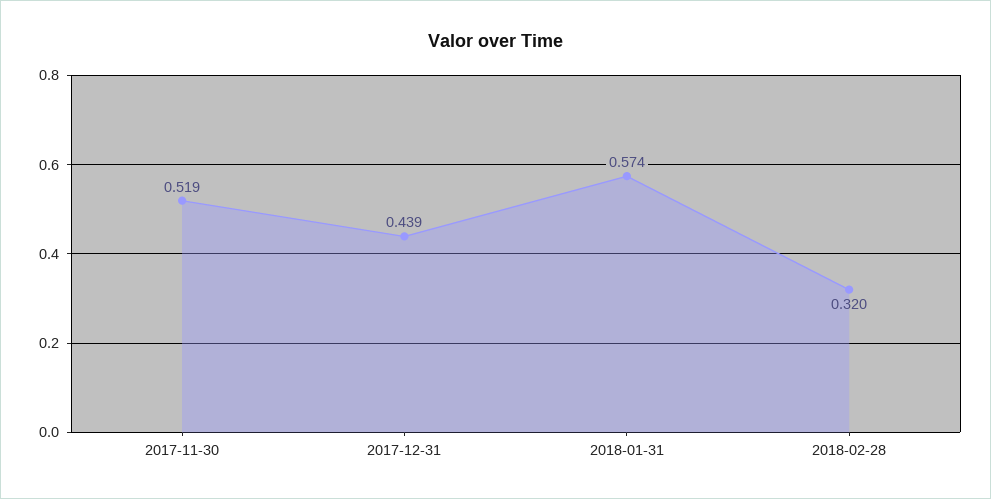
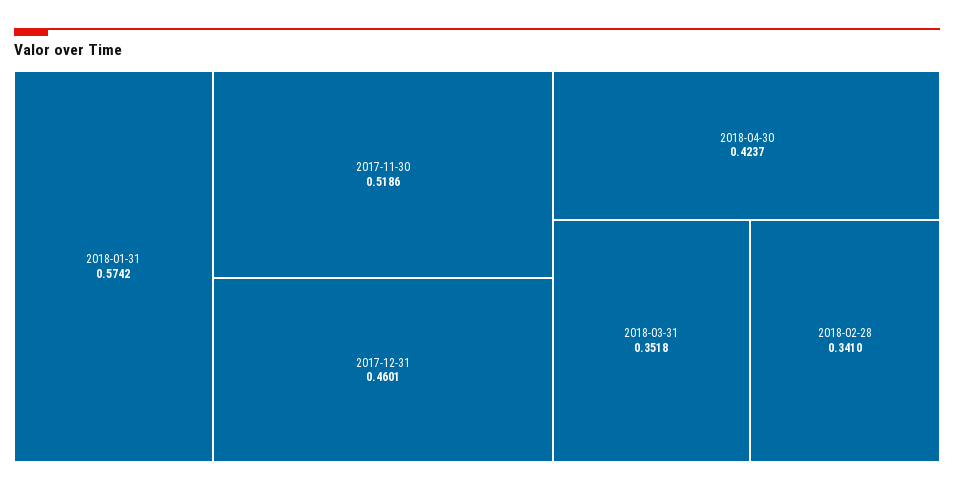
2017-12-31: 0.439 -> 0.4601
2018-02-28: 0.32 -> 0.341
2018-04-30: none -> 0.4237
2018-03-31: none -> 0.3518

